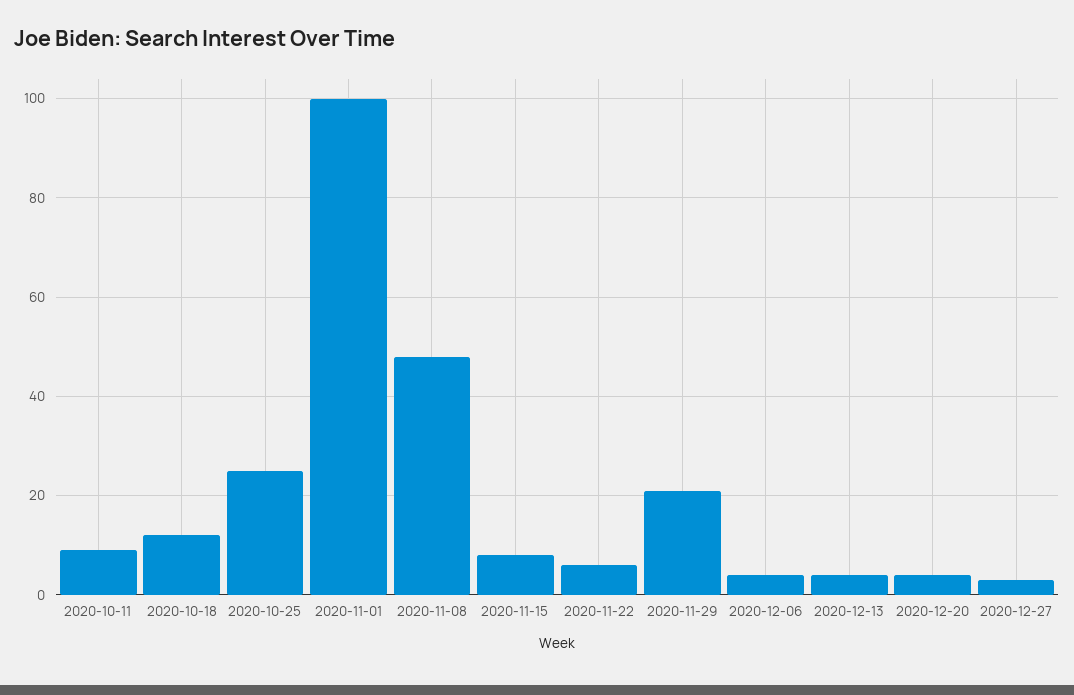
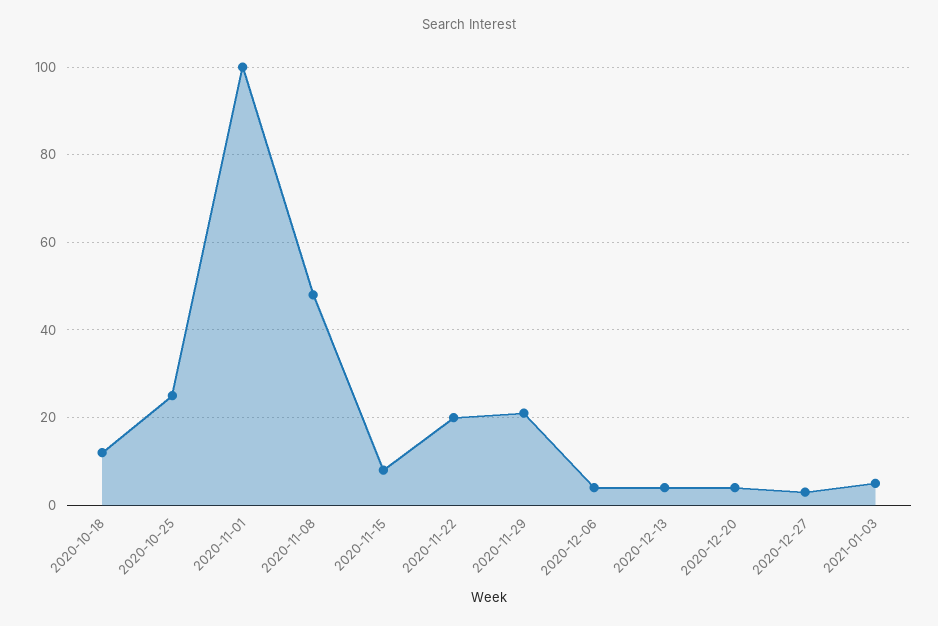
2020-10-11: 10 -> none
2020-11-22: 5 -> 20
2021-01-03: none -> 5

